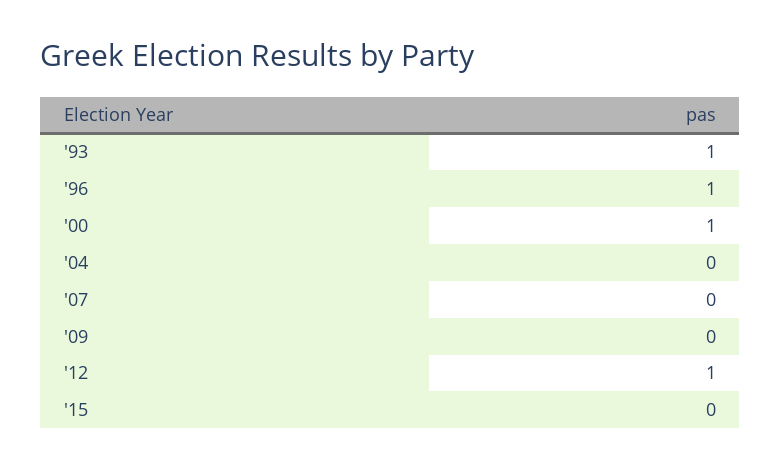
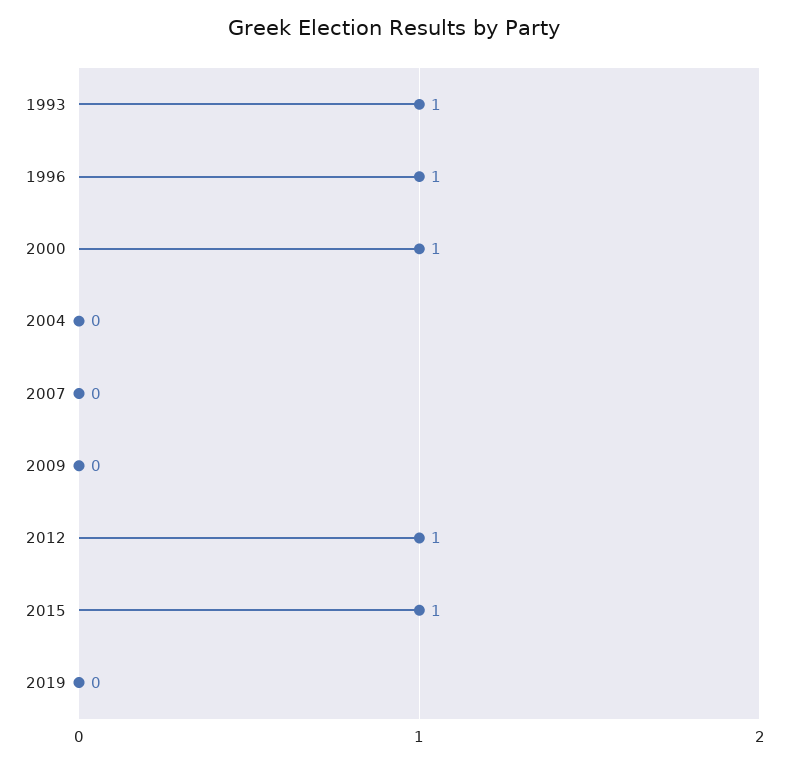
'15: 0 -> 1
2019: none -> 0

